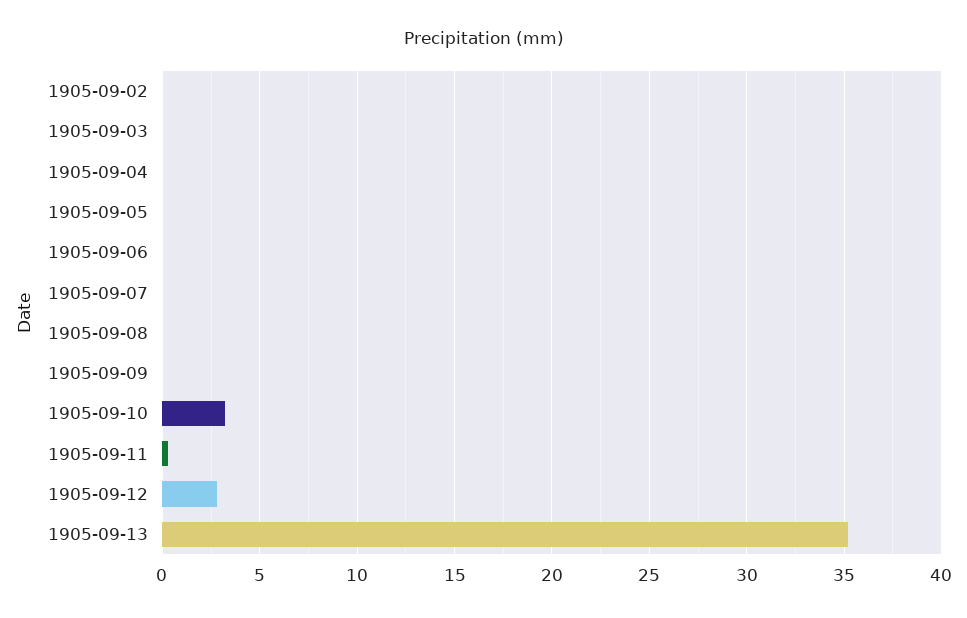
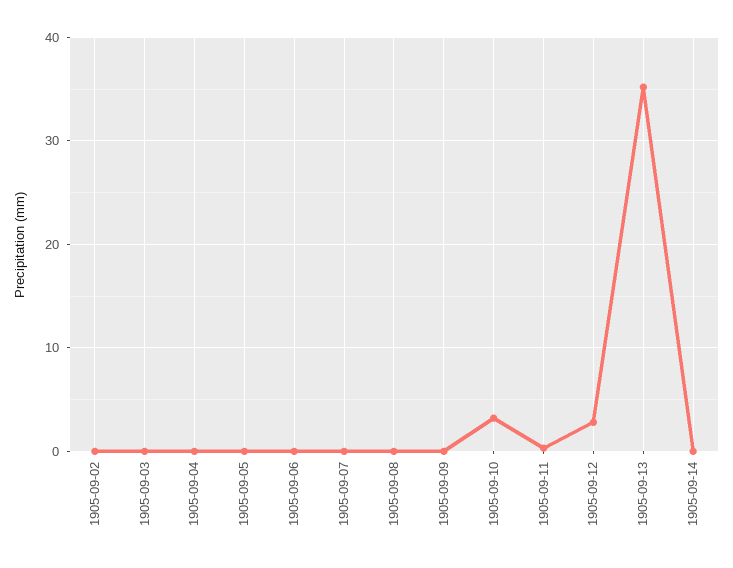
1905-09-14: none -> 0

